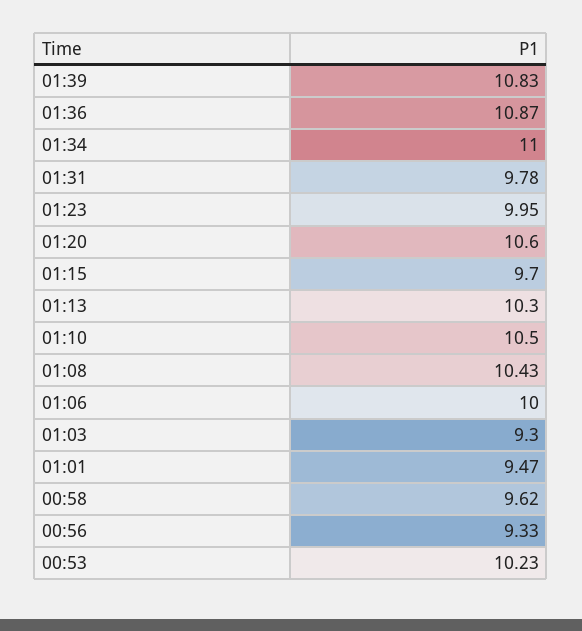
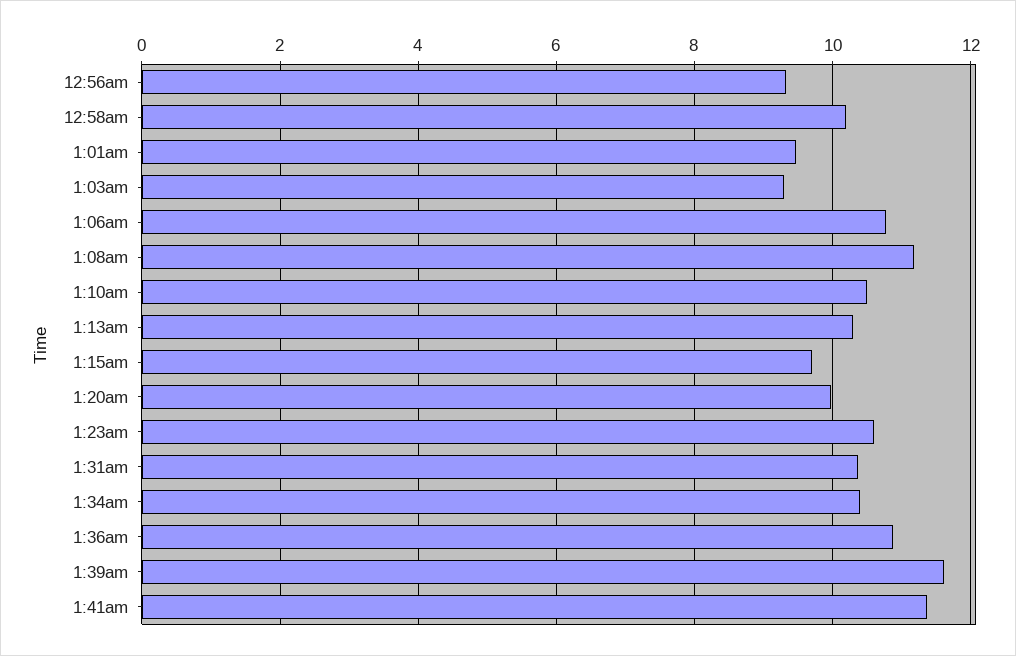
01:39: 10.83 -> 11.6
01:34: 11 -> 10.4
01:31: 9.78 -> 10.4
01:23: 9.95 -> 10.6
01:20: 10.6 -> 10
01:08: 10.43 -> 11.2
01:06: 10 -> 10.8
00:58: 9.62 -> 10.2
00:53: 10.23 -> none
1:41am: none -> 11.4

